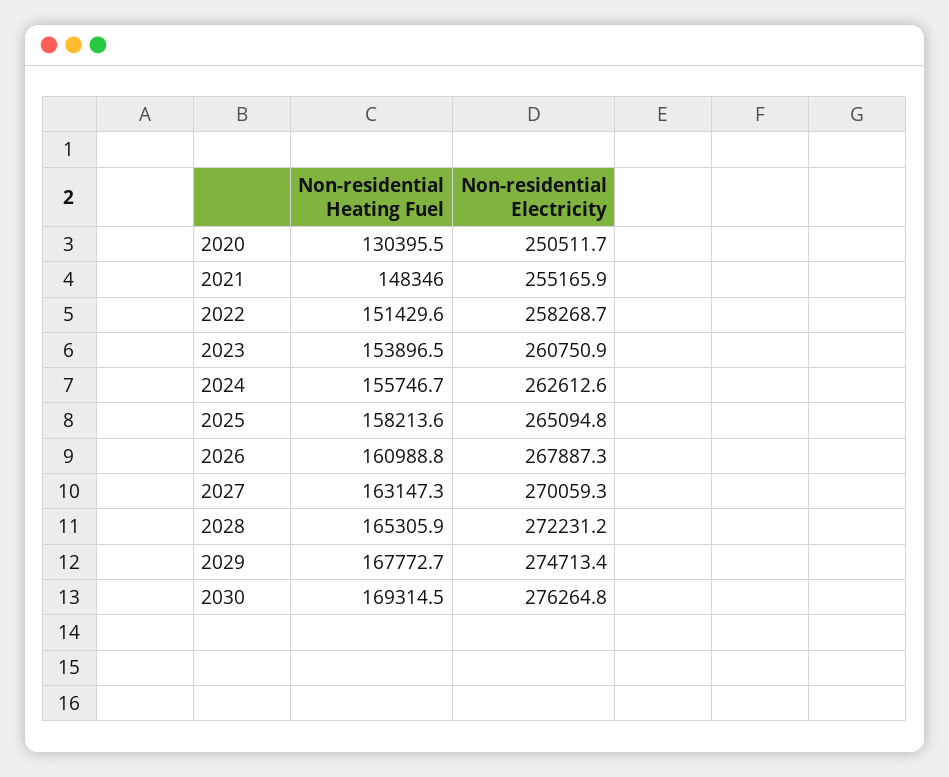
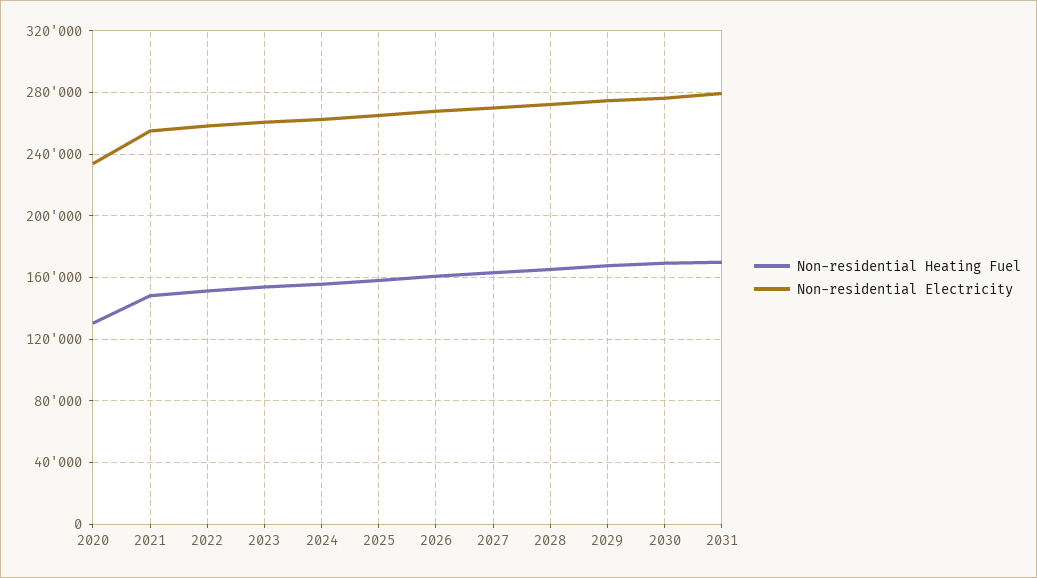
Non-residential Electricity, 2020: 250511.7 -> 235000
Non-residential Heating Fuel, 2031: none -> 170000
Non-residential Electricity, 2031: none -> 280000

